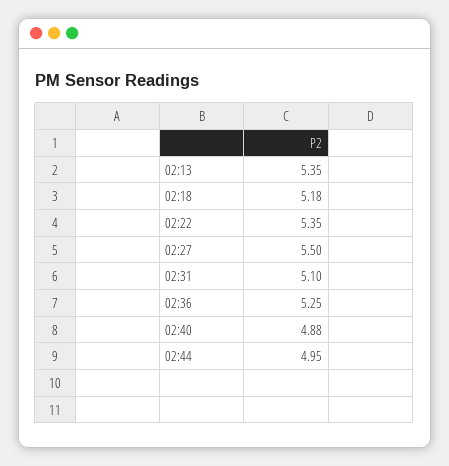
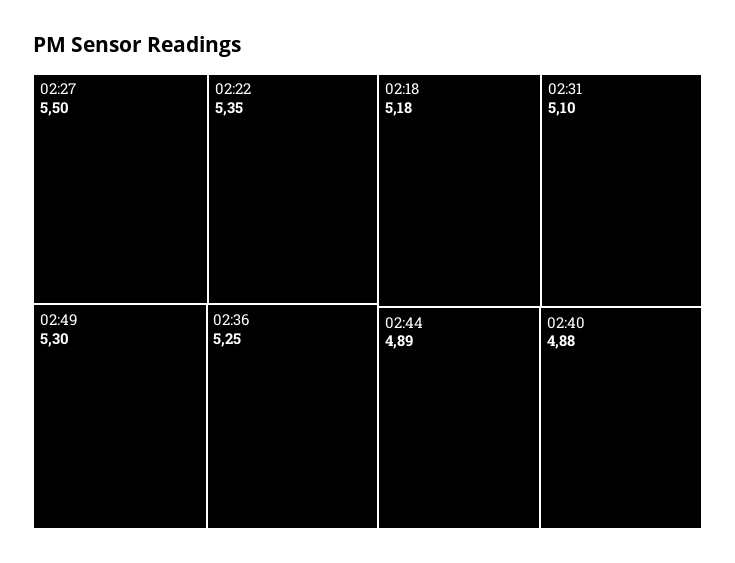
02:13: 5.35 -> none
02:44: 4.95 -> 4.89
02:49: none -> 5.3

